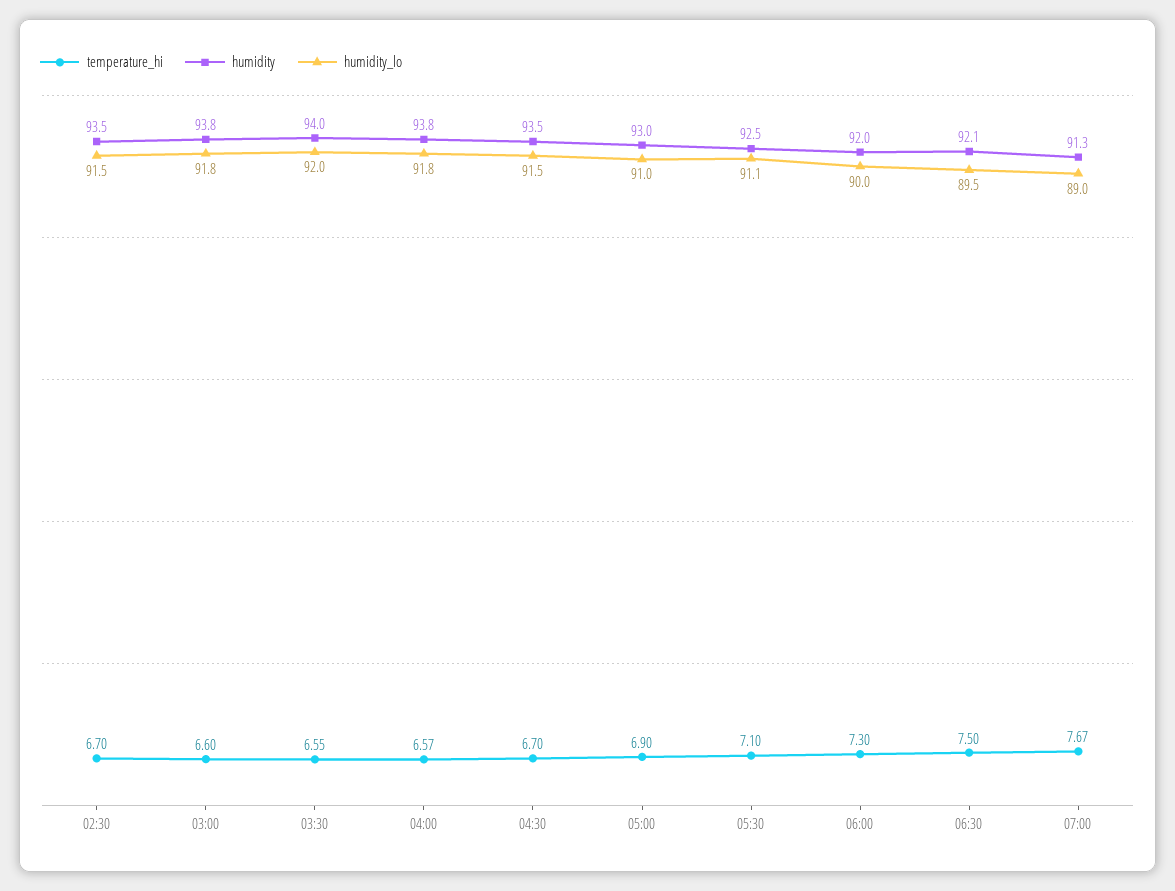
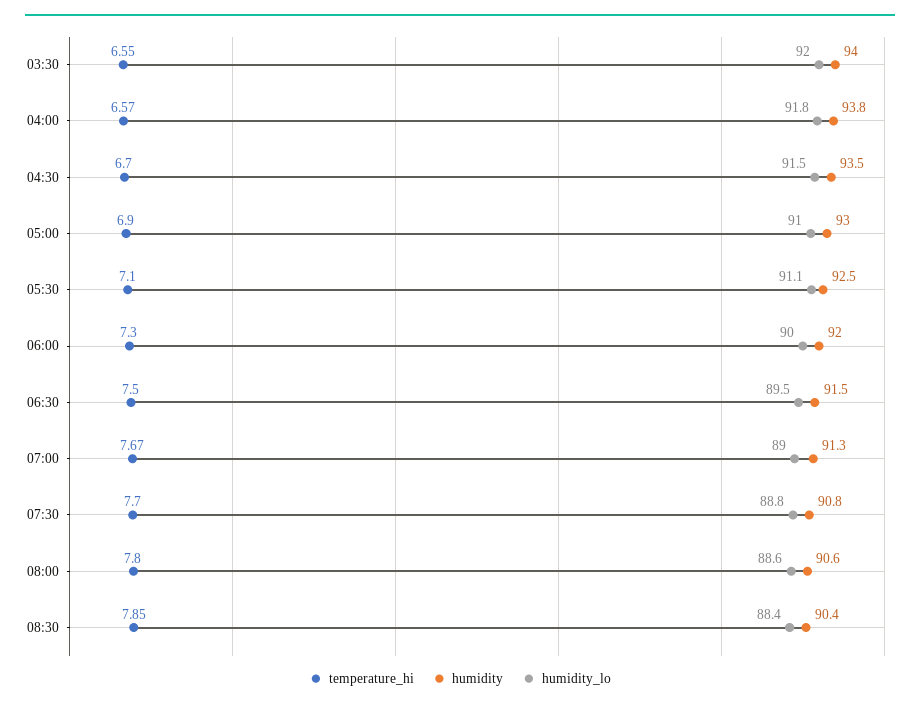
temperature_hi, 02:30: 6.7 -> none
humidity, 02:30: 93.5 -> none
humidity_lo, 02:30: 91.5 -> none
temperature_hi, 03:00: 6.6 -> none
humidity, 03:00: 93.8 -> none
humidity_lo, 03:00: 91.8 -> none
humidity, 06:30: 92.1 -> 91.5
temperature_hi, 07:30: none -> 7.7
humidity, 07:30: none -> 90.8
humidity_lo, 07:30: none -> 88.8
temperature_hi, 08:00: none -> 7.8
humidity, 08:00: none -> 90.6
humidity_lo, 08:00: none -> 88.6
temperature_hi, 08:30: none -> 7.85
humidity, 08:30: none -> 90.4
humidity_lo, 08:30: none -> 88.4

